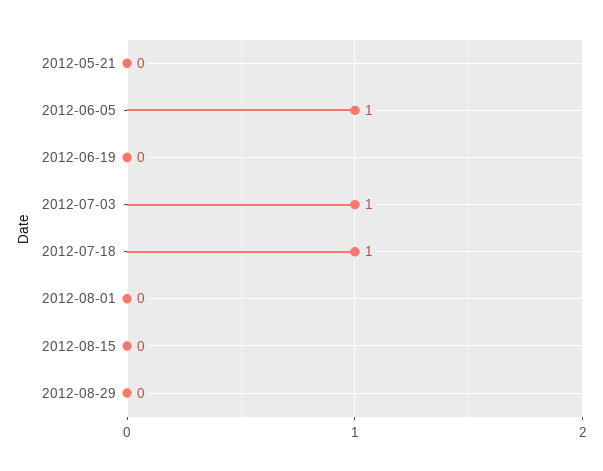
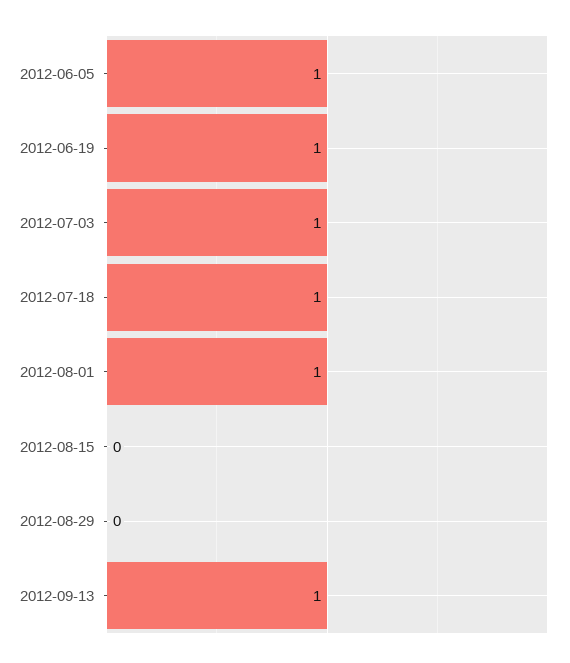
2012-05-21: 0 -> none
2012-06-19: 0 -> 1
2012-08-01: 0 -> 1
2012-09-13: none -> 1

